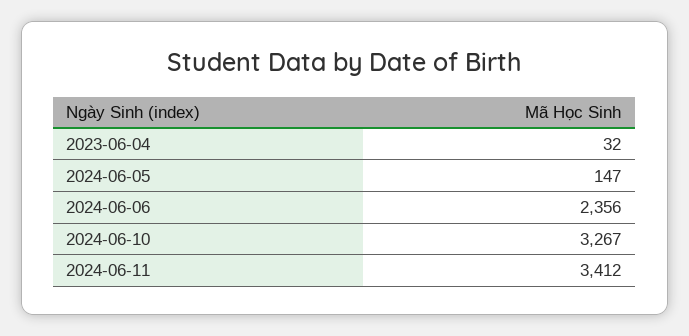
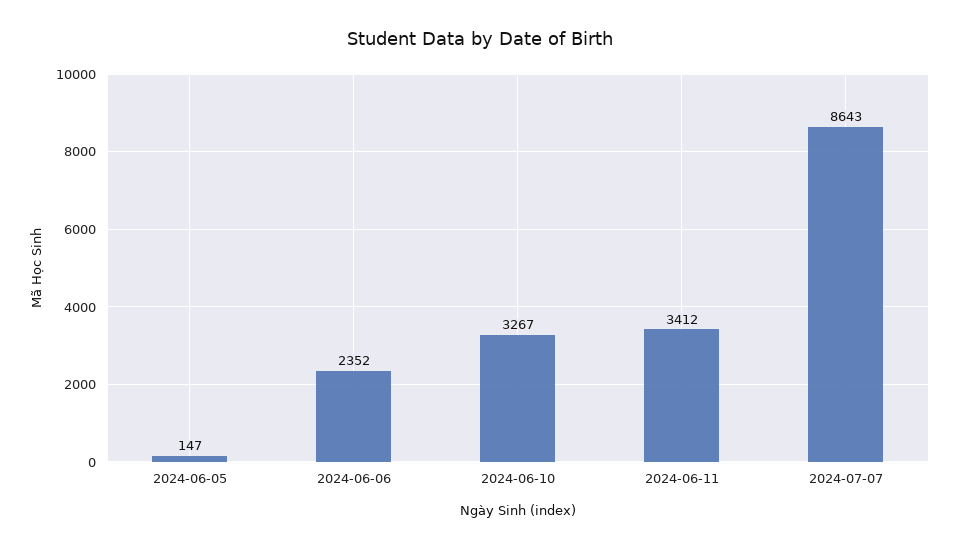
2023-06-04: 32 -> none
2024-06-06: 2356 -> 2352
2024-07-07: none -> 8643

